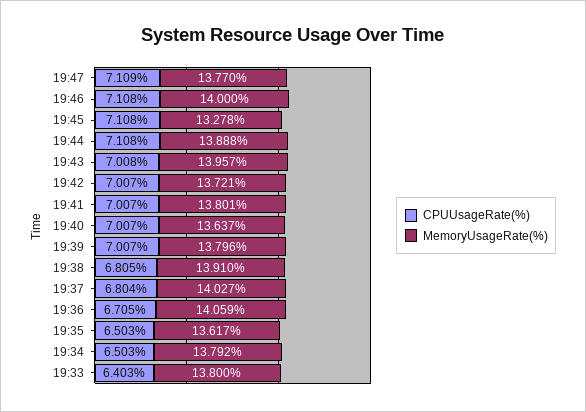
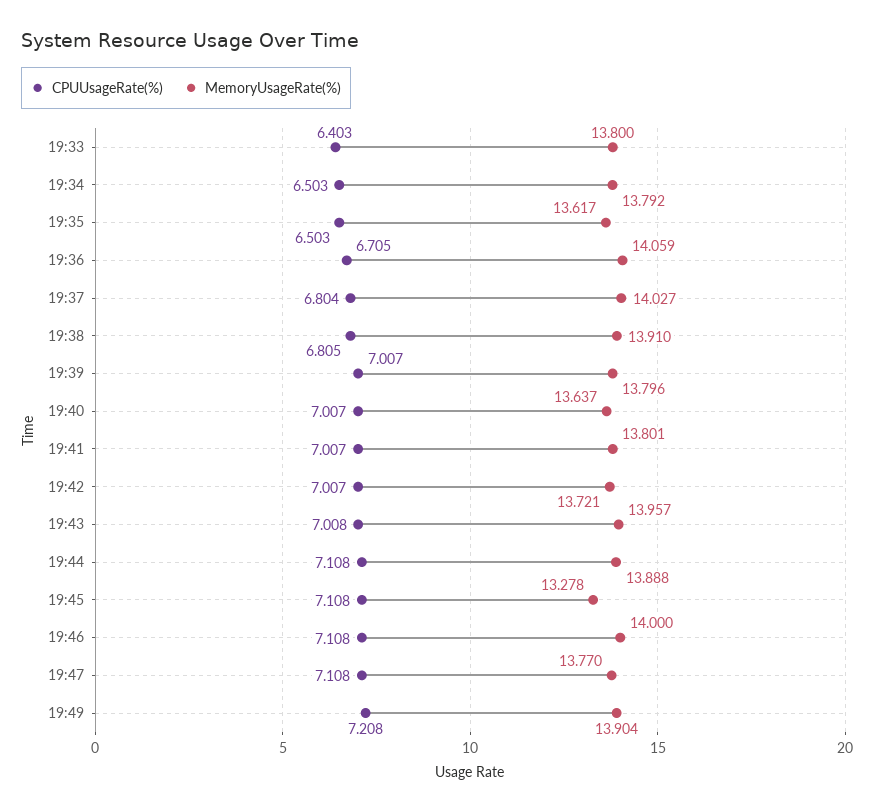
CPUUsageRate(%), 19:47: 7.109 -> 7.108
CPUUsageRate(%), 19:49: none -> 7.208
MemoryUsageRate(%), 19:49: none -> 13.904

